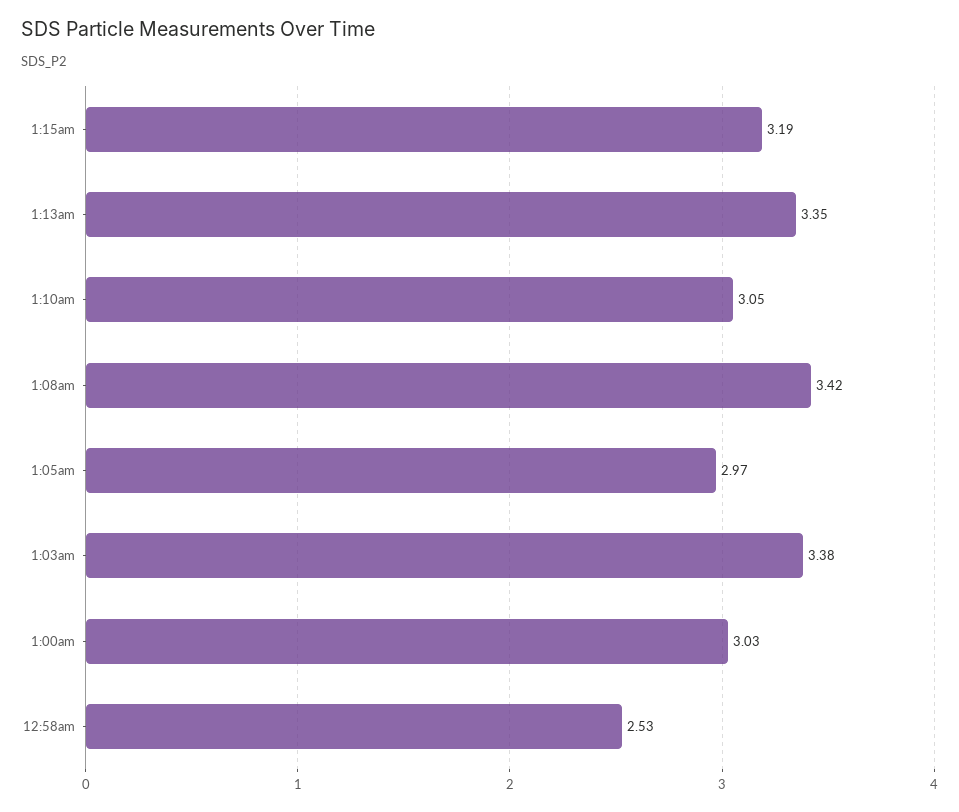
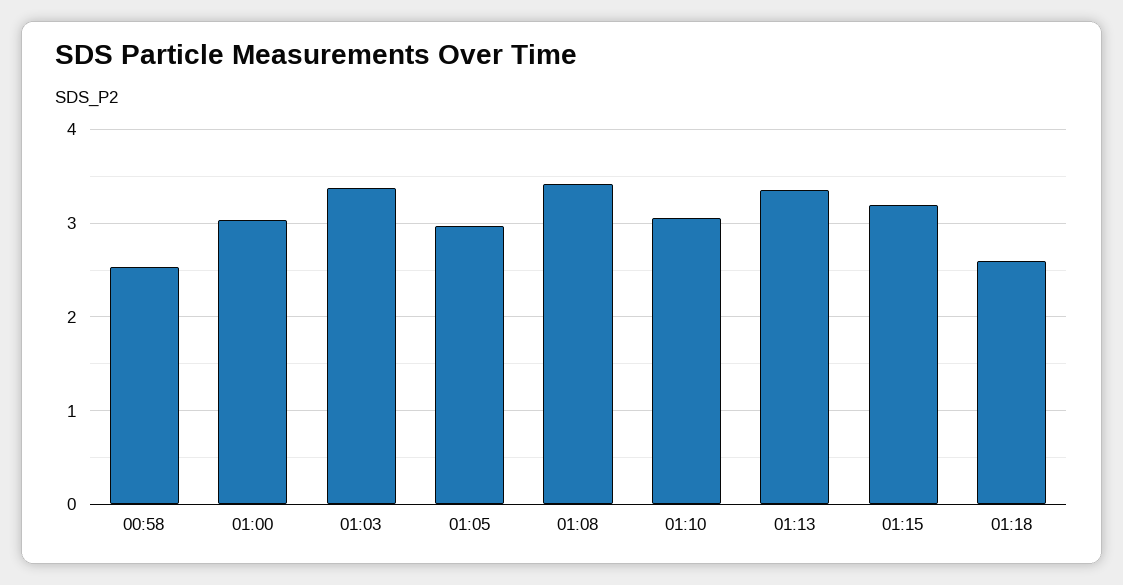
01:18: none -> 2.6

